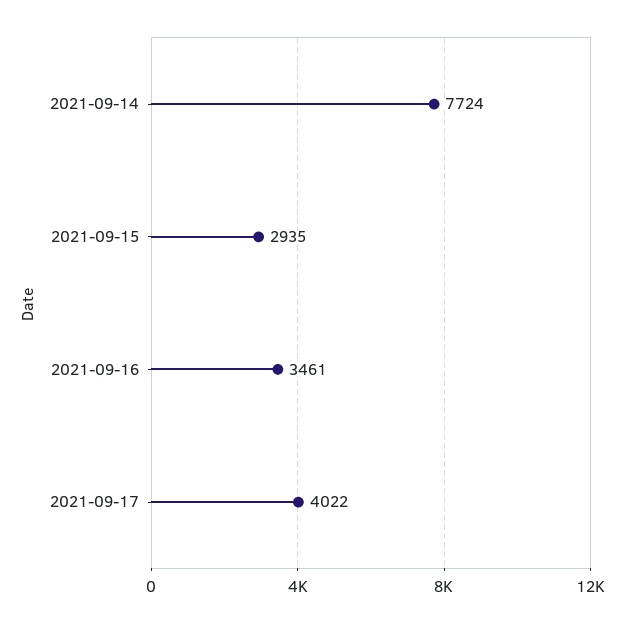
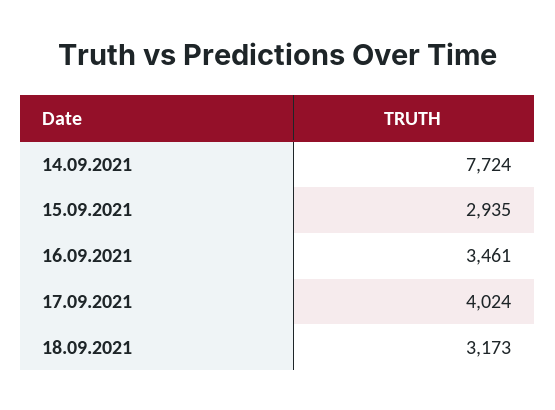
2021-09-17: 4022 -> 4024
18.09.2021: none -> 3173

